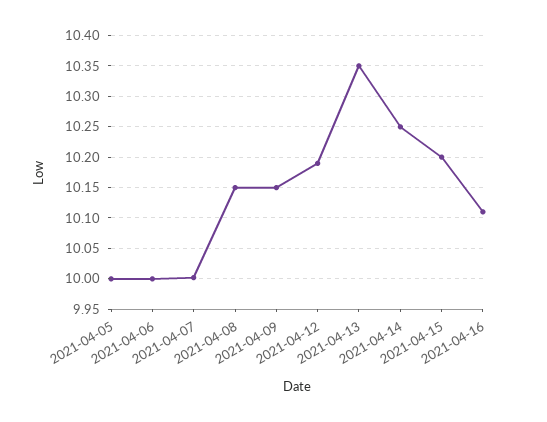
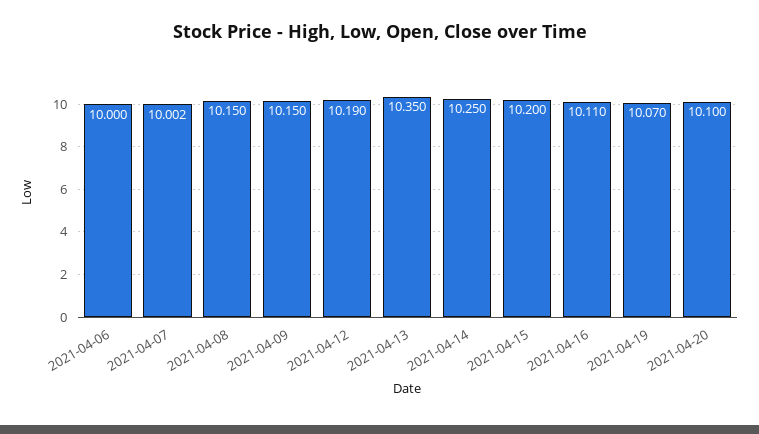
2021-04-05: 10 -> none
2021-04-19: none -> 10.07
2021-04-20: none -> 10.1

